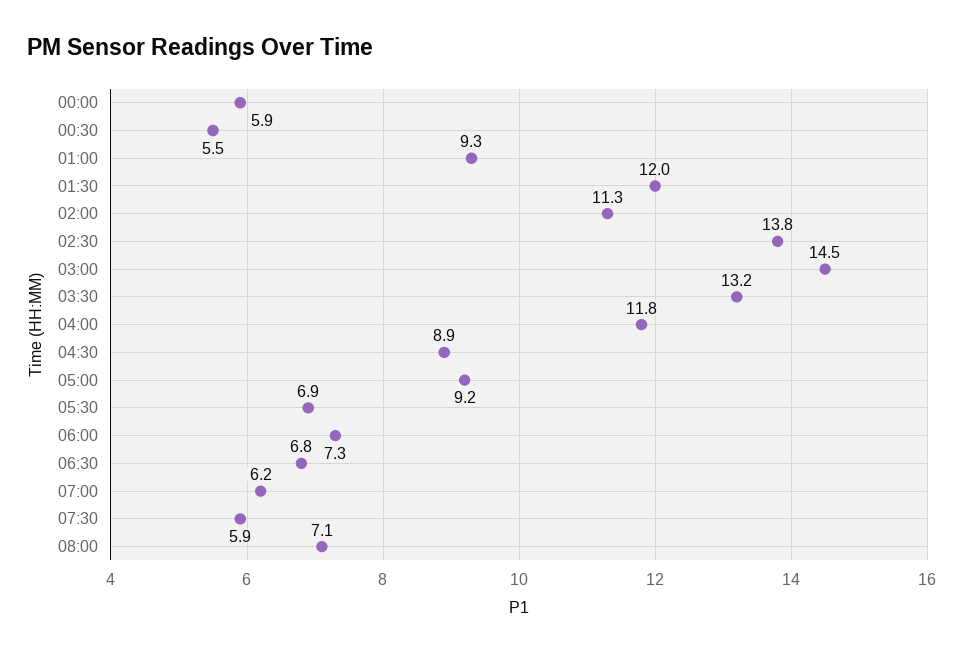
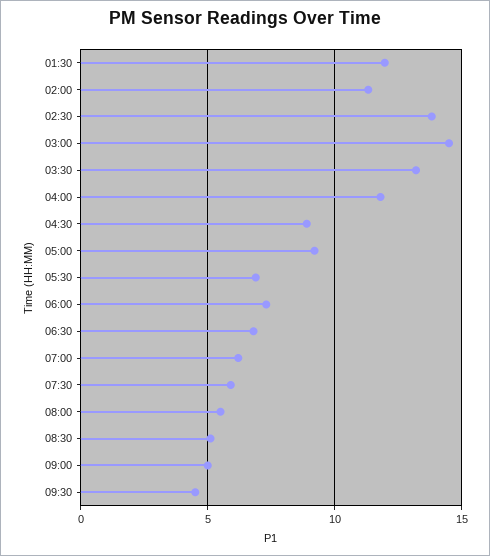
00:00: 5.9 -> none
00:30: 5.5 -> none
01:00: 9.3 -> none
08:00: 7.1 -> 5.5
08:30: none -> 5
09:00: none -> 5
09:30: none -> 4.5

